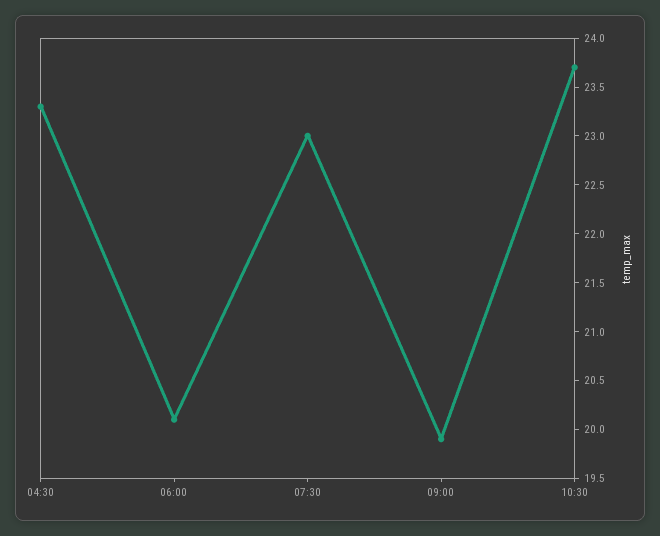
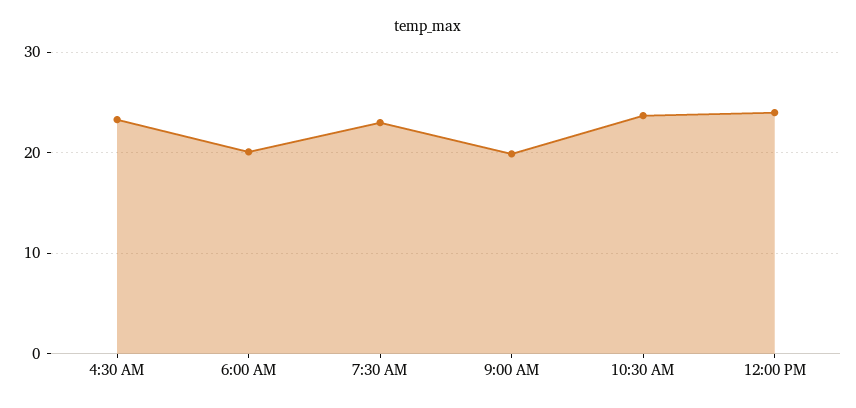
12:00 PM: none -> 24

